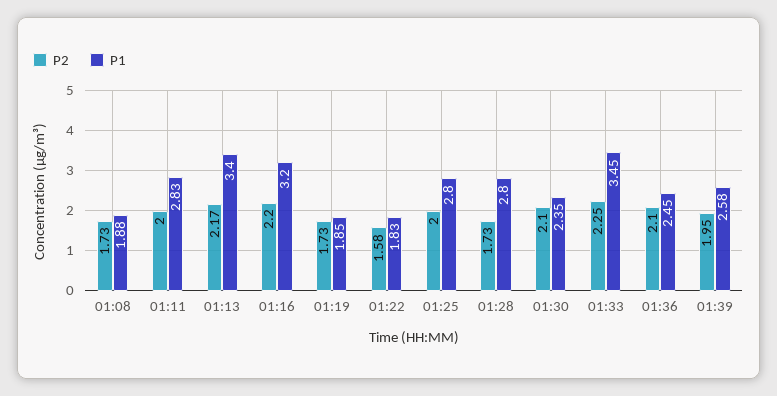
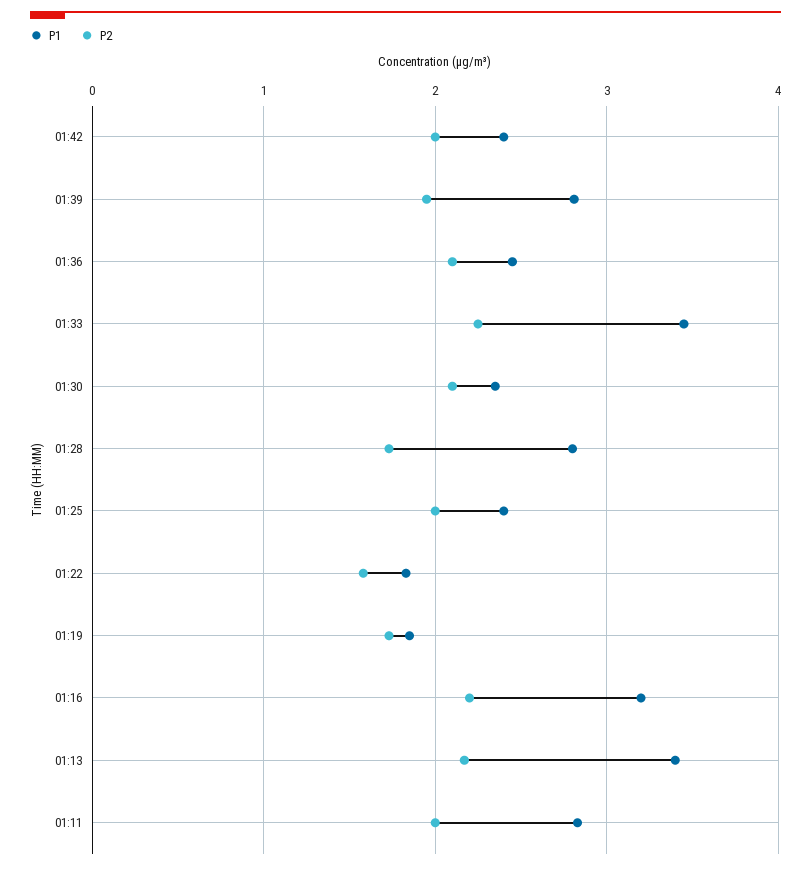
P2, 01:08: 1.73 -> none
P1, 01:08: 1.88 -> none
P1, 01:25: 2.8 -> 2.4
P1, 01:39: 2.58 -> 2.8
P1, 01:42: none -> 2.4
P2, 01:42: none -> 2

